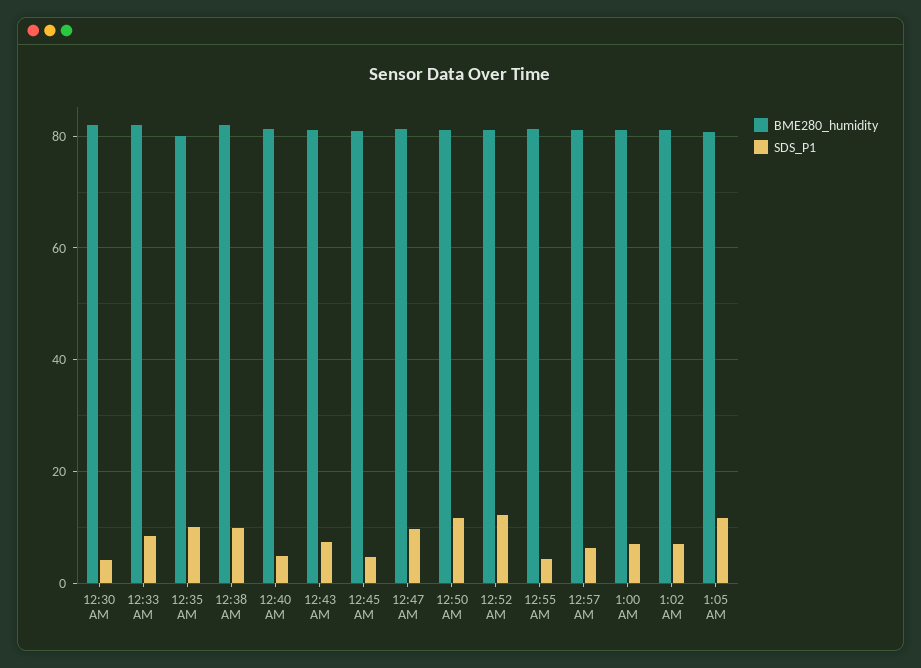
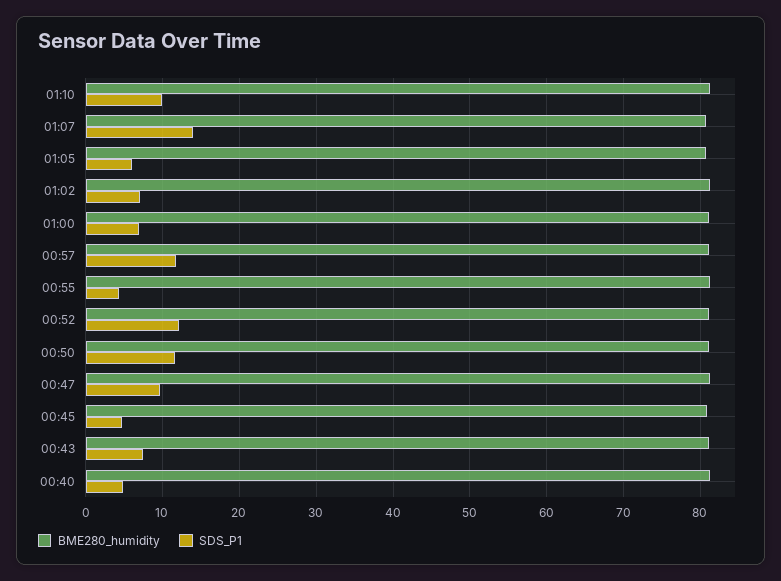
BME280_humidity, 12:30 AM: 82 -> none
SDS_P1, 12:30 AM: 4 -> none
BME280_humidity, 12:33 AM: 82 -> none
SDS_P1, 12:33 AM: 8 -> none
BME280_humidity, 12:35 AM: 80 -> none
SDS_P1, 12:35 AM: 10 -> none
BME280_humidity, 12:38 AM: 82 -> none
SDS_P1, 12:38 AM: 10 -> none
SDS_P1, 12:57 AM: 6 -> 12
SDS_P1, 1:05 AM: 12 -> 6
BME280_humidity, 01:10: none -> 81
SDS_P1, 01:10: none -> 10
BME280_humidity, 01:07: none -> 81
SDS_P1, 01:07: none -> 14

